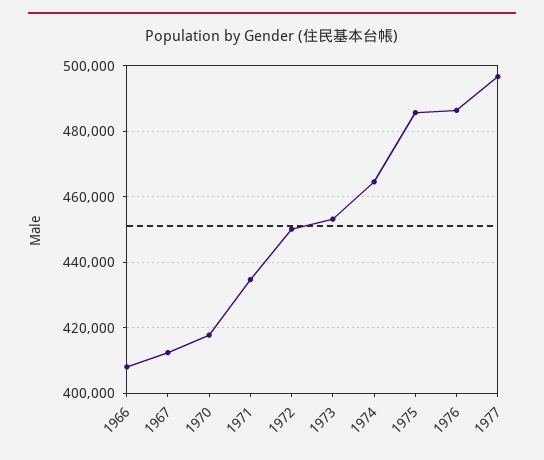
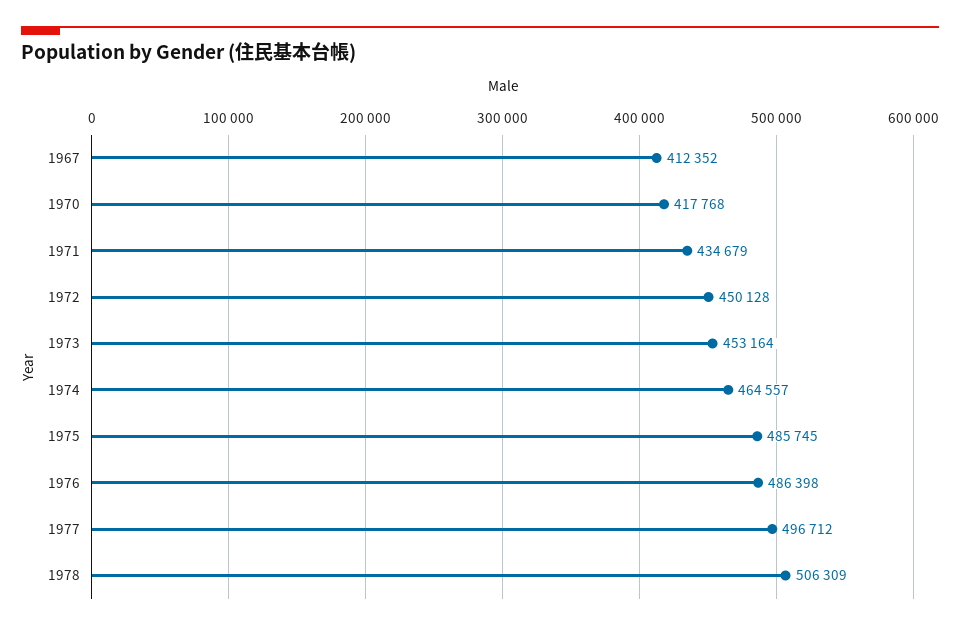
1966: 408000 -> none
1978: none -> 506309

